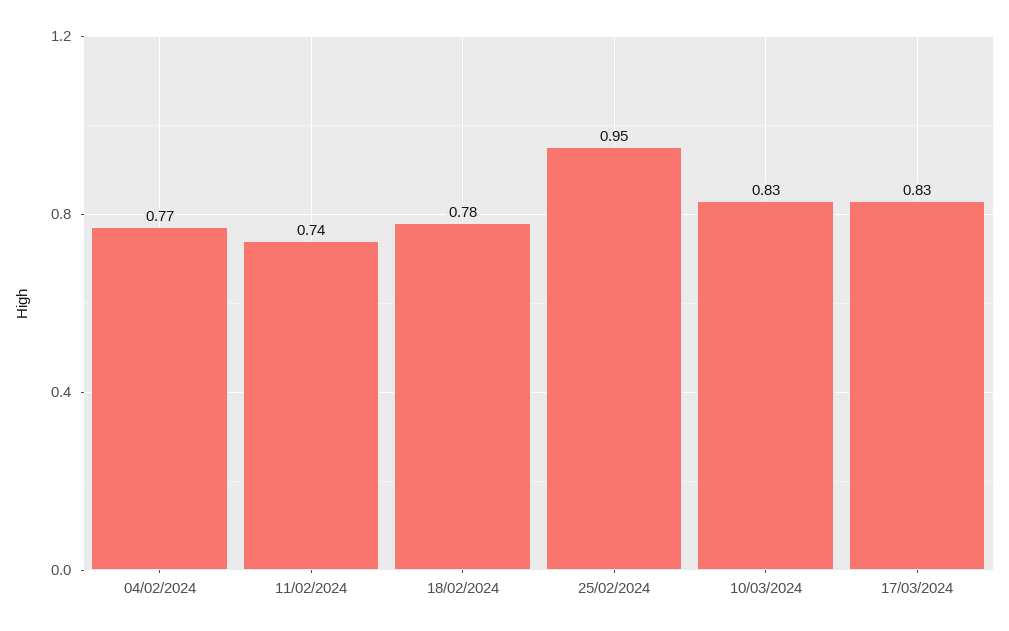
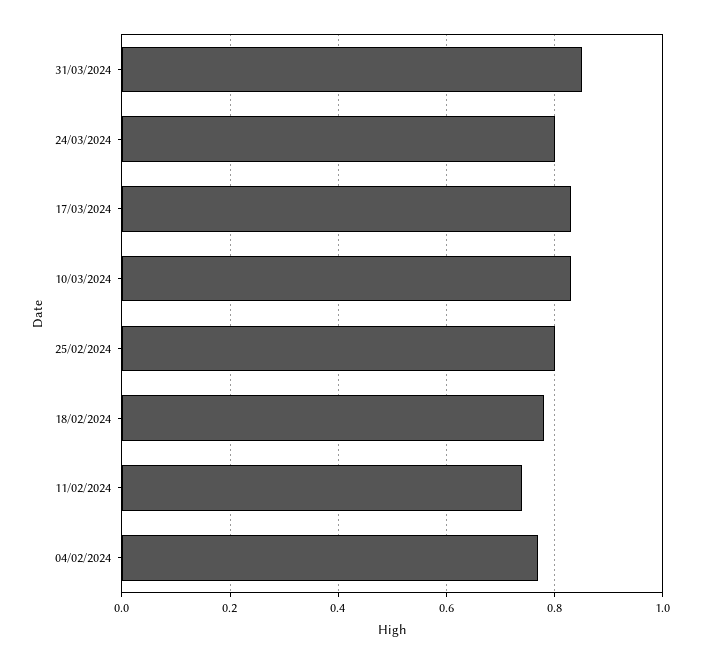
25/02/2024: 0.95 -> 0.8
31/03/2024: none -> 0.85
24/03/2024: none -> 0.8

